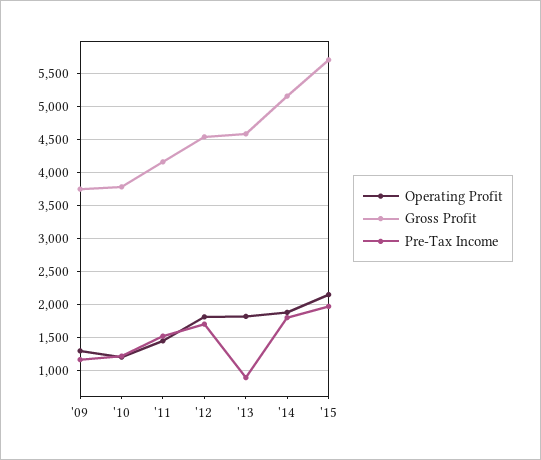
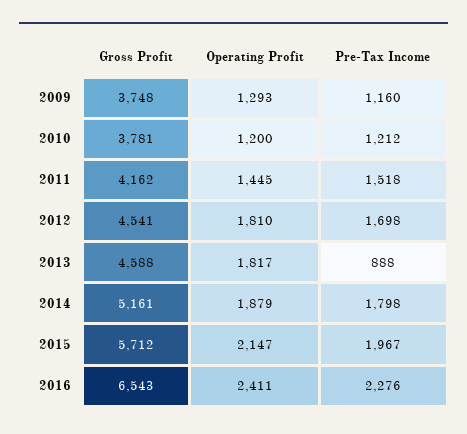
Gross Profit, 2016: none -> 6543
Operating Profit, 2016: none -> 2411
Pre-Tax Income, 2016: none -> 2276

